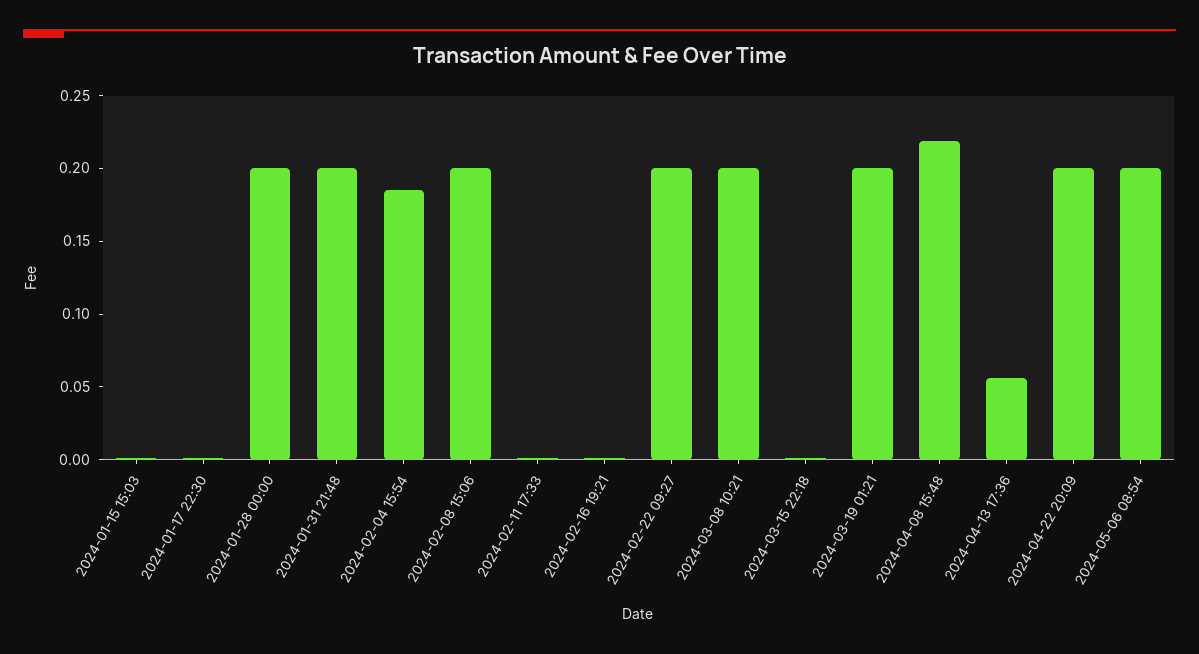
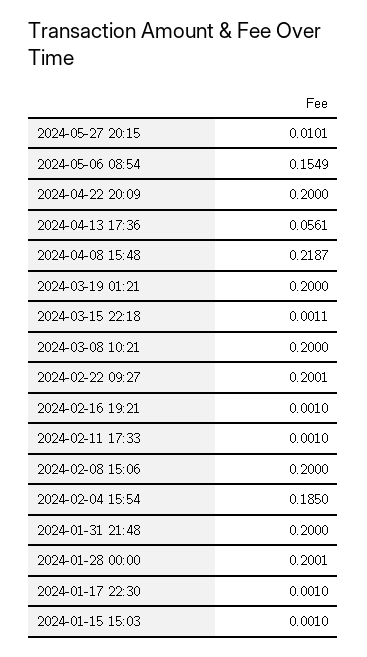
2024-05-06 08:54: 0.2 -> 0.1549
2024-05-27 20:15: none -> 0.0101

